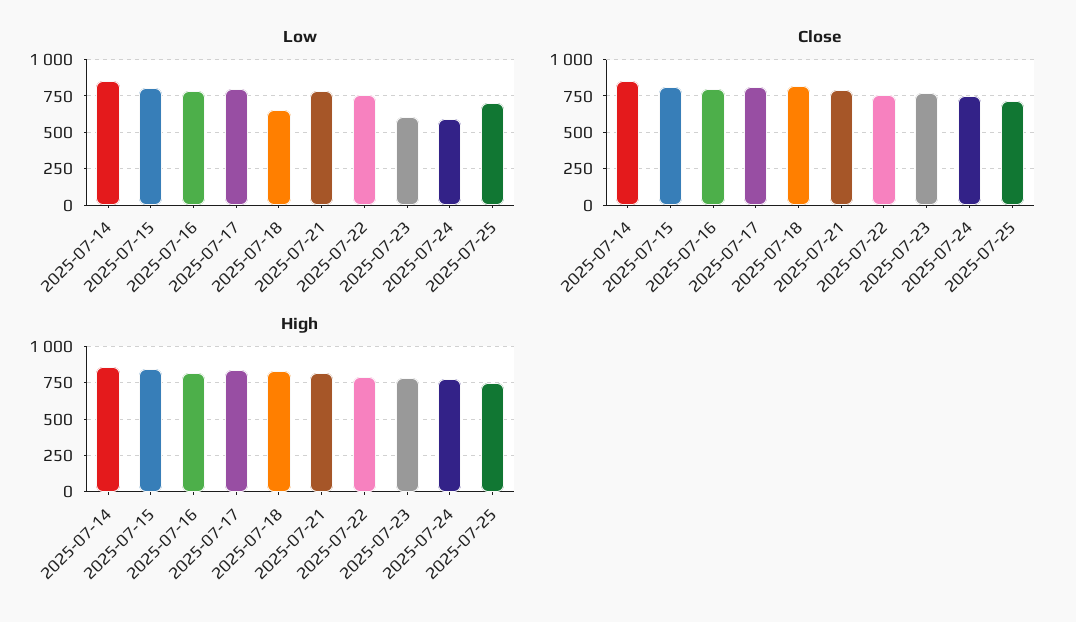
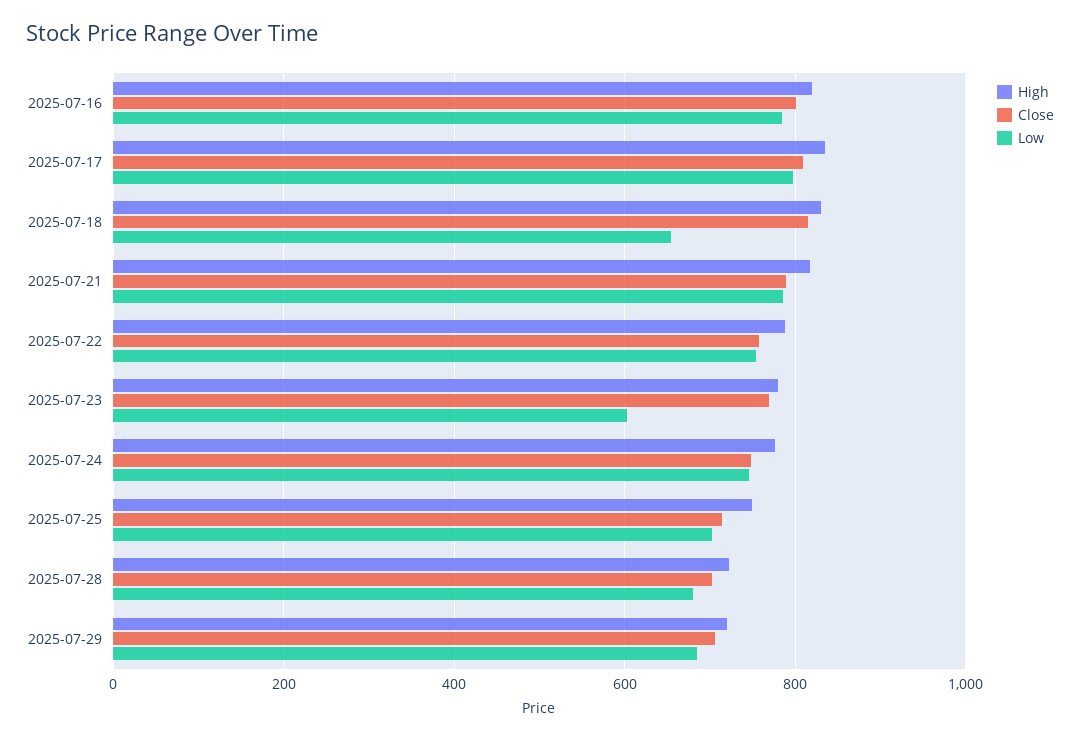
Low, 2025-07-14: 850 -> none
Low, 2025-07-15: 800 -> none
Low, 2025-07-24: 600 -> 740
Close, 2025-07-14: 850 -> none
Close, 2025-07-15: 800 -> none
High, 2025-07-14: 850 -> none
High, 2025-07-15: 850 -> none
High, 2025-07-28: none -> 720
Close, 2025-07-28: none -> 700
Low, 2025-07-28: none -> 680
High, 2025-07-29: none -> 720
Close, 2025-07-29: none -> 700
Low, 2025-07-29: none -> 680

